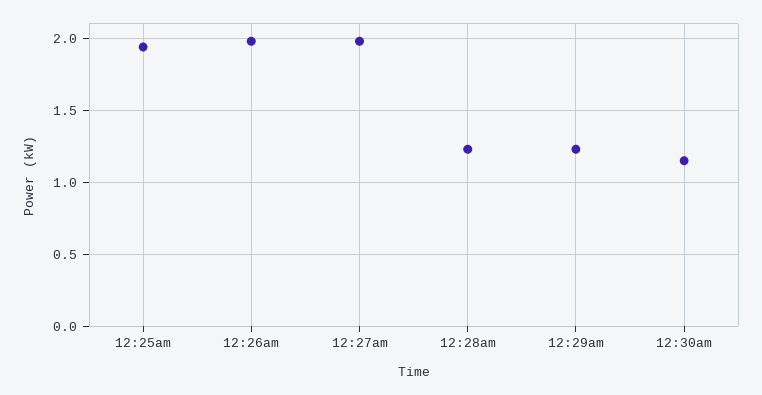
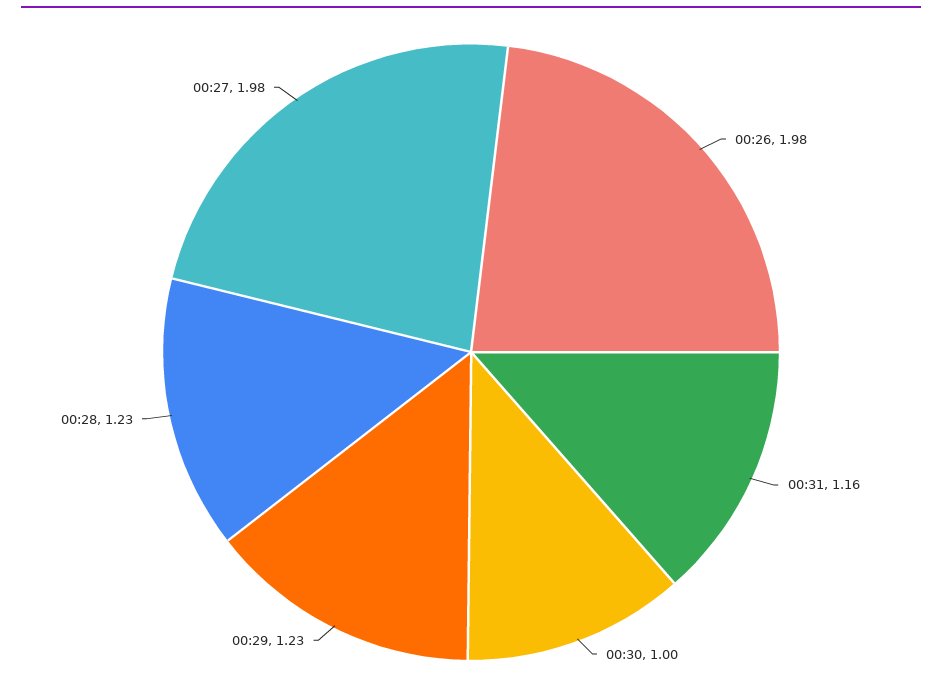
12:25am: 1.95 -> none
12:30am: 1.15 -> 1
00:31: none -> 1.16

